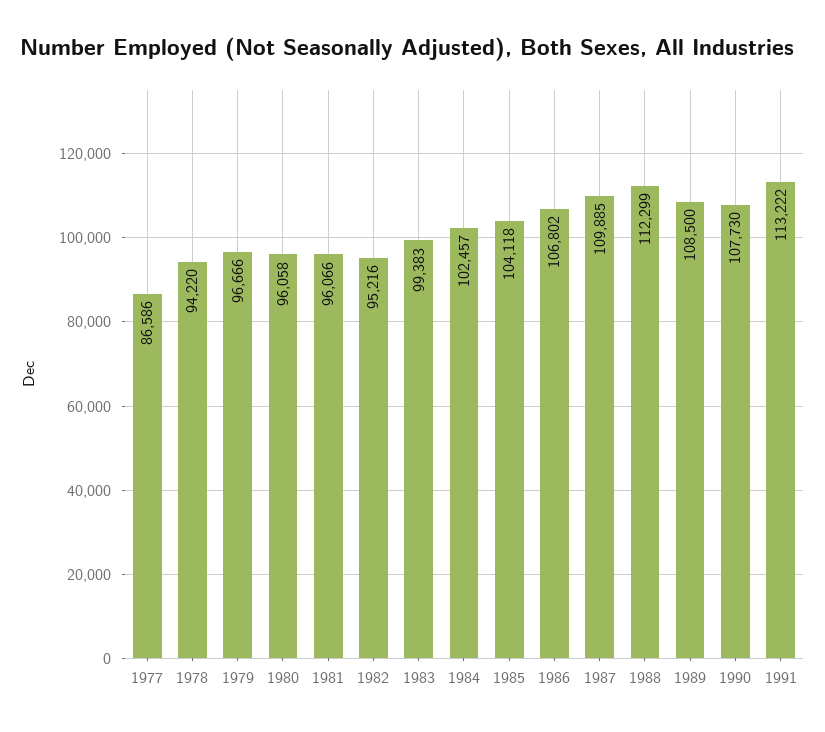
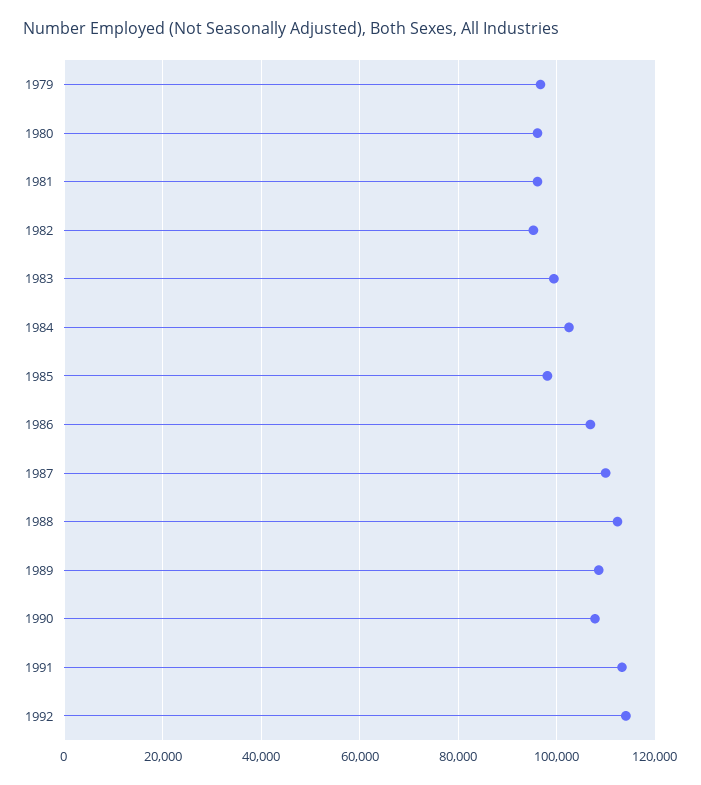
1977: 86586 -> none
1978: 94220 -> none
1985: 104118 -> 98000
1992: none -> 114000

